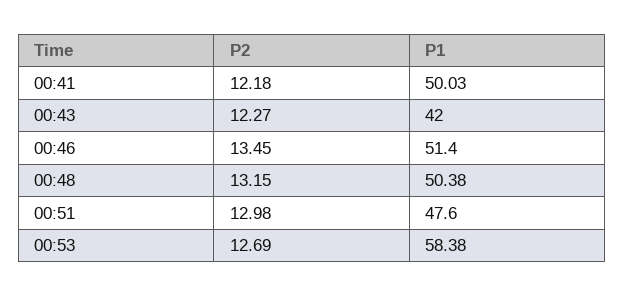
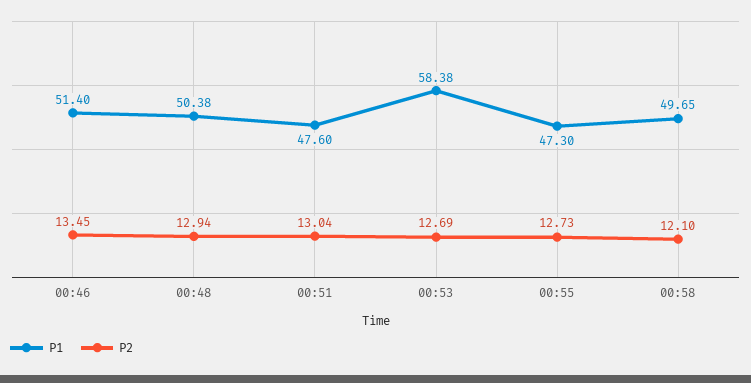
P2, 00:41: 12.18 -> none
P1, 00:41: 50.03 -> none
P2, 00:43: 12.27 -> none
P1, 00:43: 42 -> none
P2, 00:48: 13.15 -> 12.94
P2, 00:51: 12.98 -> 13.04
P1, 00:55: none -> 47.3
P2, 00:55: none -> 12.73
P1, 00:58: none -> 49.65
P2, 00:58: none -> 12.1

